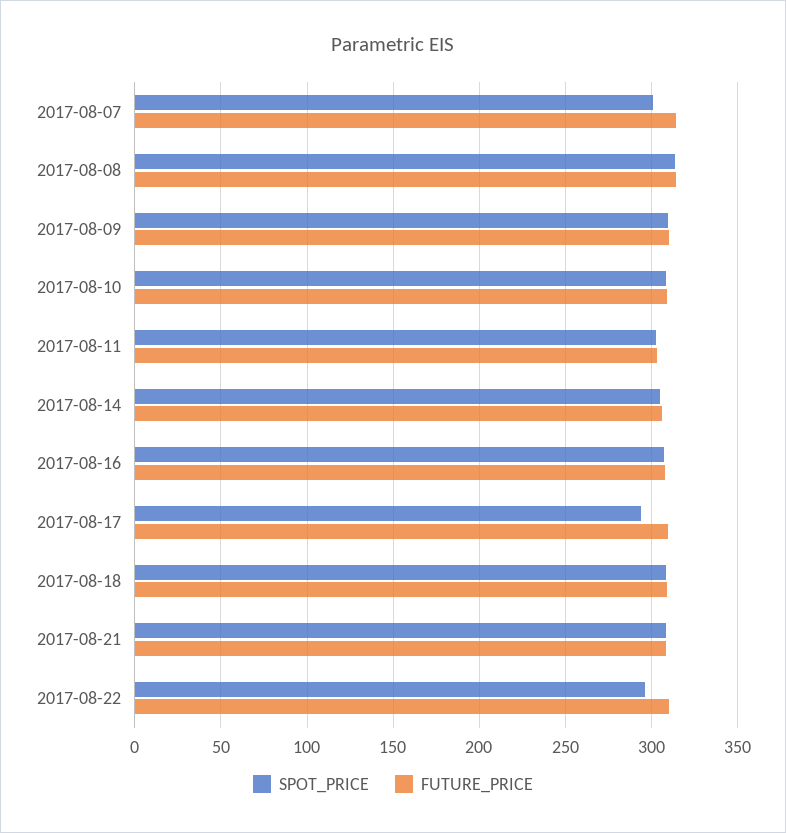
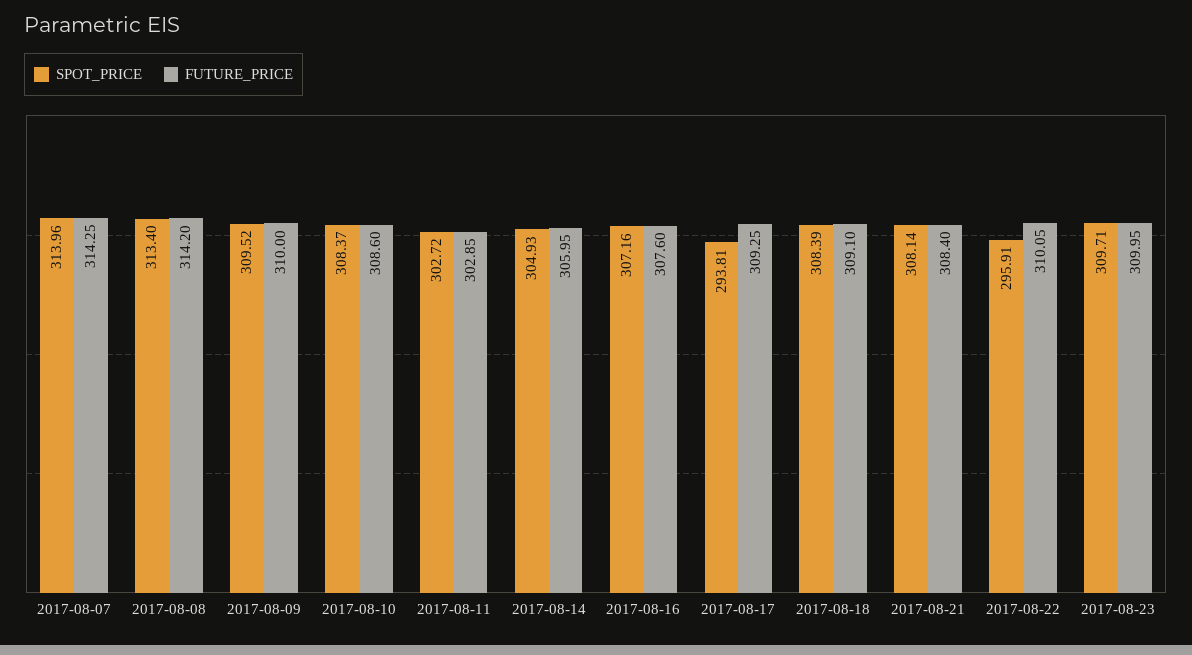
SPOT_PRICE, 2017-08-07: 300 -> 313.96
SPOT_PRICE, 2017-08-23: none -> 309.71
FUTURE_PRICE, 2017-08-23: none -> 309.95

